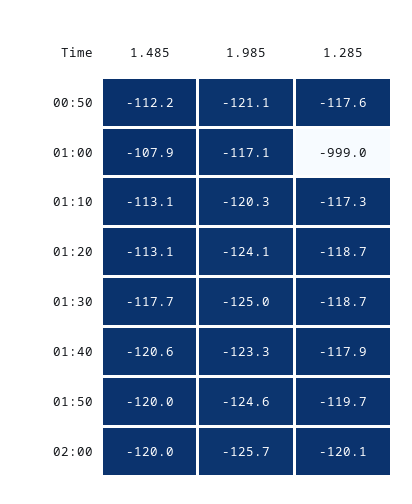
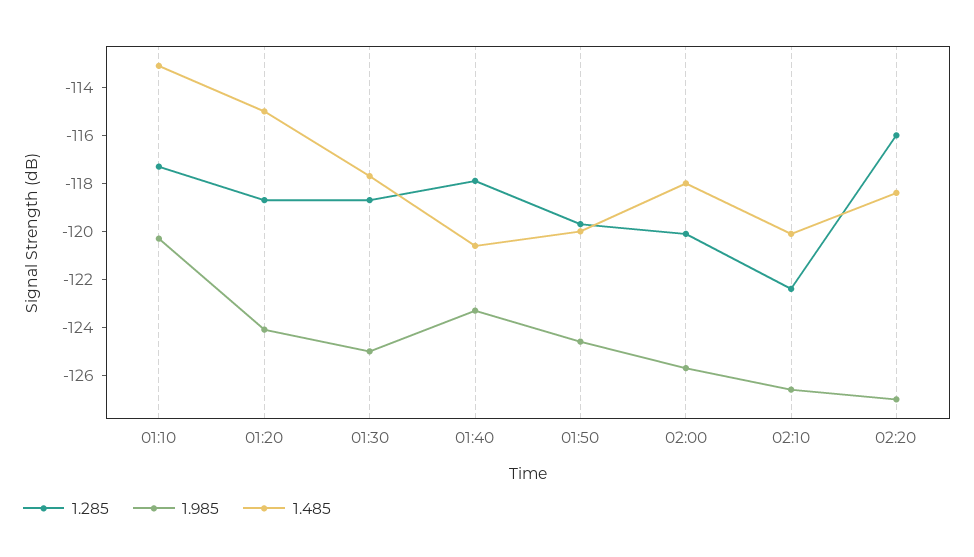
1.485, 00:50: -112.2 -> none
1.985, 00:50: -121.1 -> none
1.285, 00:50: -117.6 -> none
1.485, 01:00: -107.9 -> none
1.985, 01:00: -117.1 -> none
1.285, 01:00: -999 -> none
1.485, 01:20: -113.1 -> -115
1.485, 02:00: -120 -> -118
1.285, 02:10: none -> -122.5
1.985, 02:10: none -> -126.5
1.485, 02:10: none -> -120
1.285, 02:20: none -> -116
1.985, 02:20: none -> -127
1.485, 02:20: none -> -118.5

